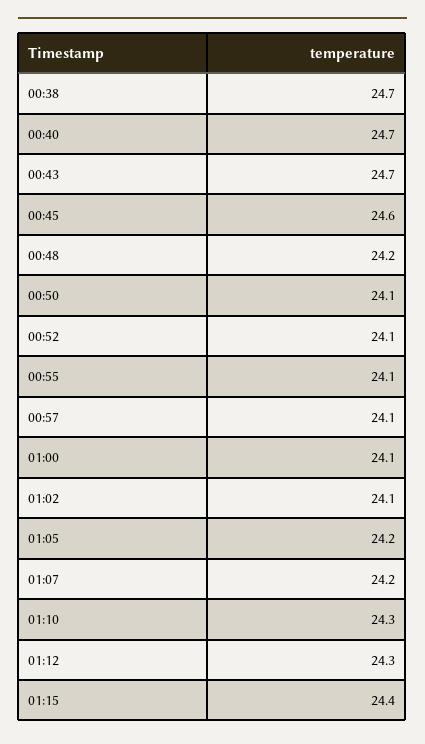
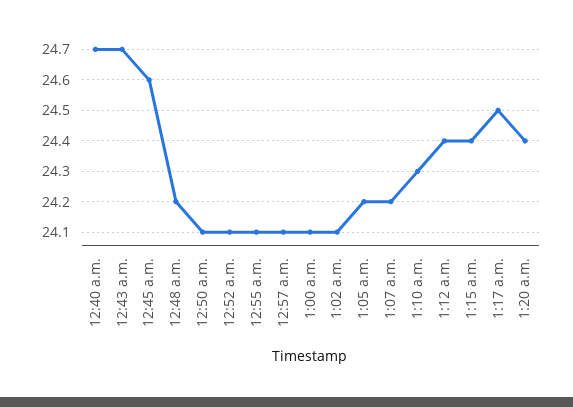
00:38: 24.7 -> none
01:12: 24.3 -> 24.4
1:17 a.m.: none -> 24.5
1:20 a.m.: none -> 24.4

